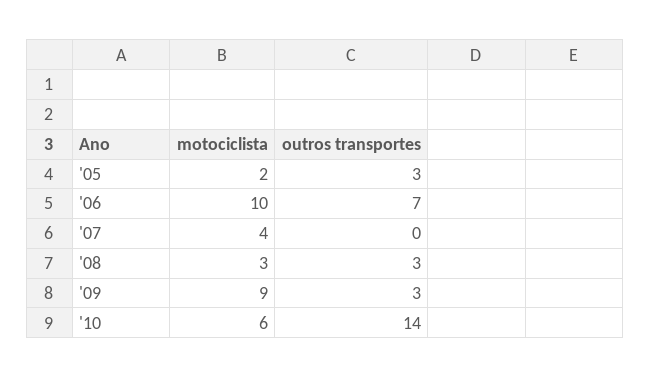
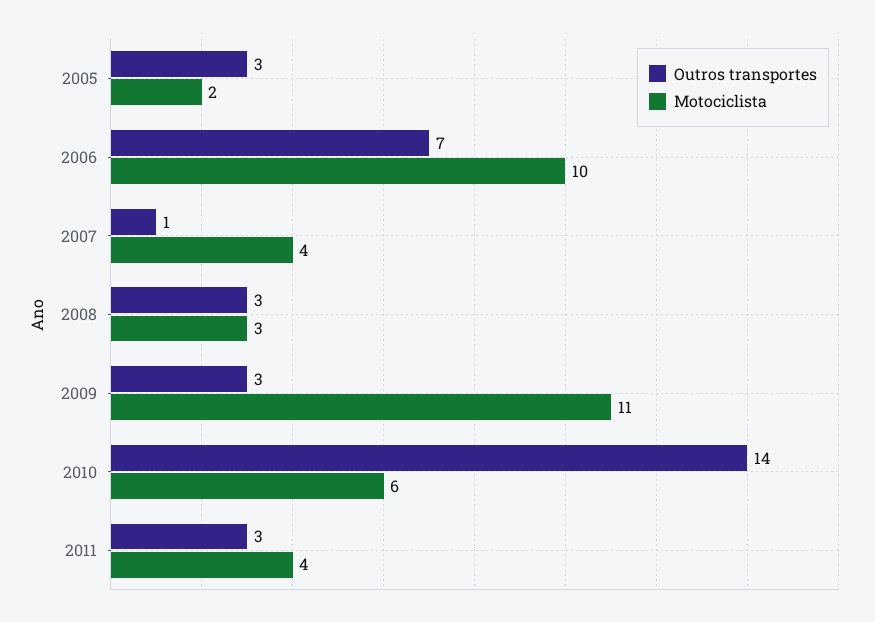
outros transportes, '07: 0 -> 1
motociclista, '09: 9 -> 11
outros transportes, 2011: none -> 3
motociclista, 2011: none -> 4

